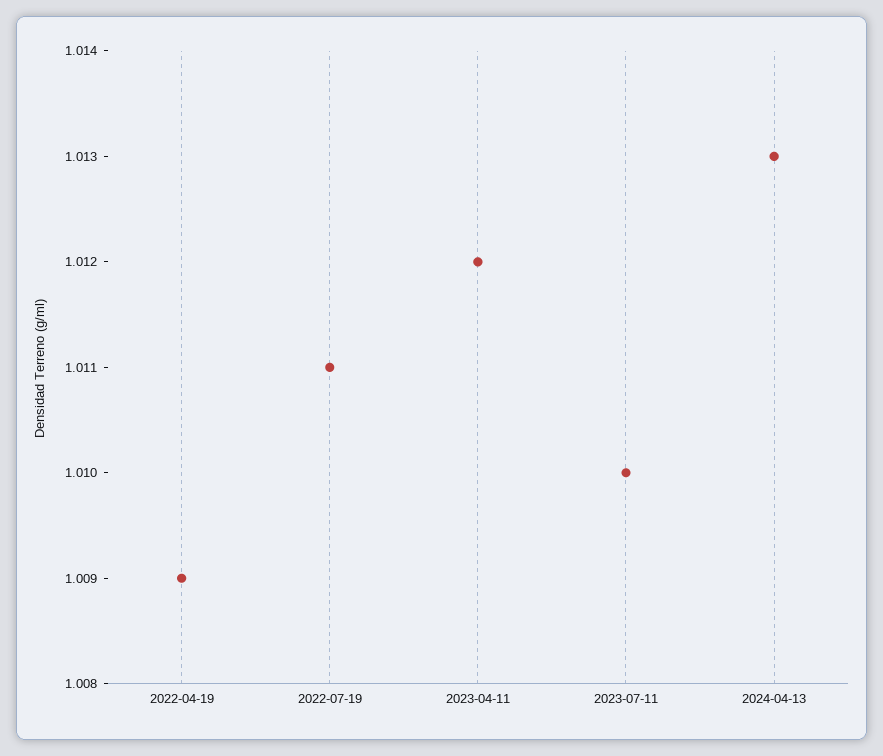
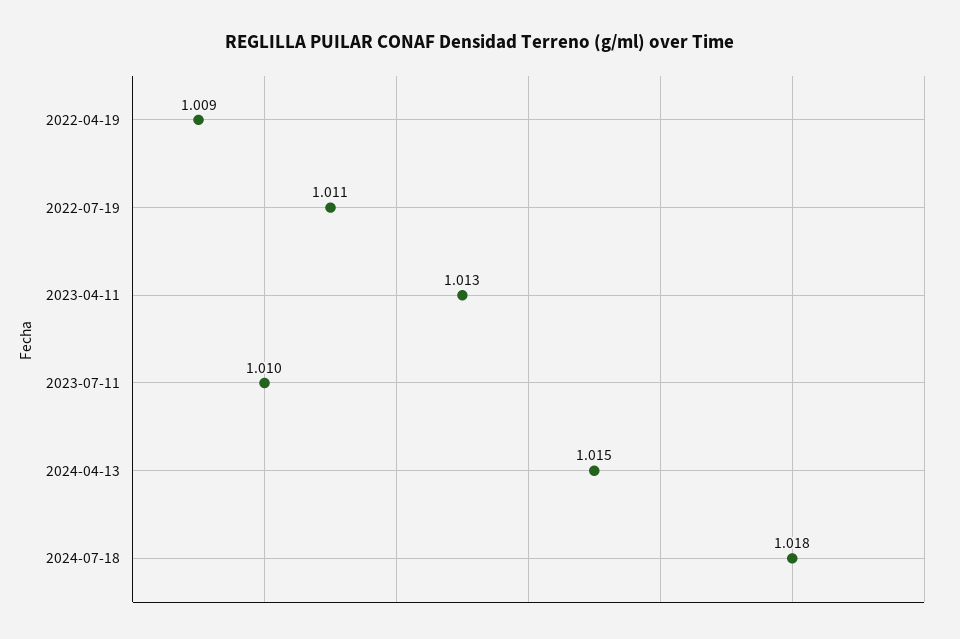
2023-04-11: 1.012 -> 1.013
2024-04-13: 1.013 -> 1.015
2024-07-18: none -> 1.018

